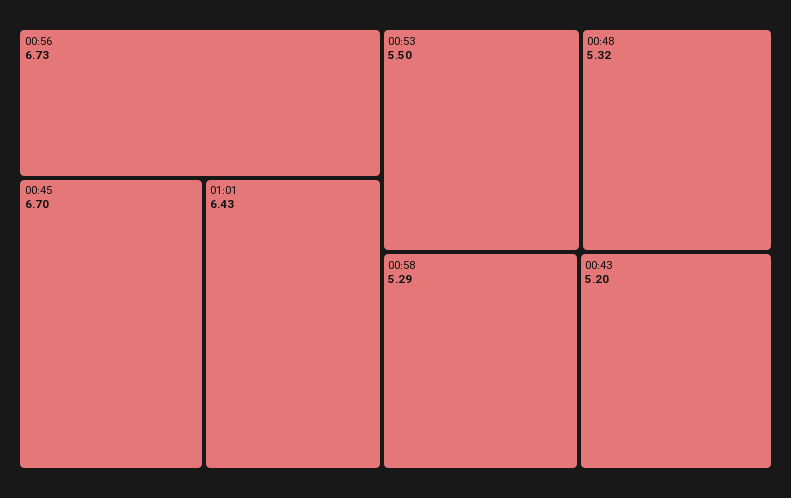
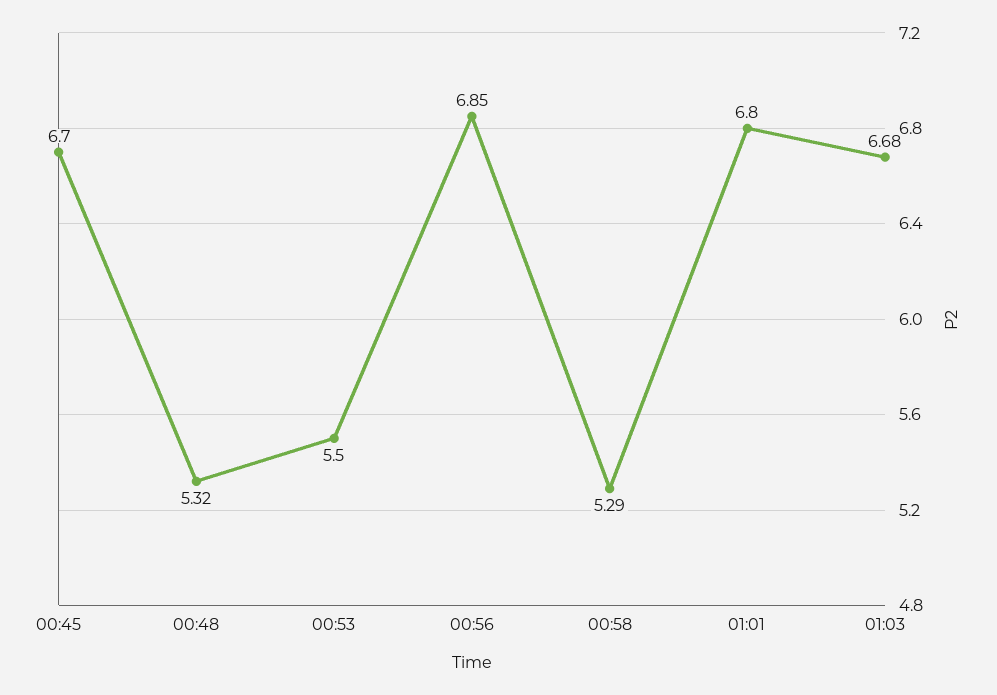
00:56: 6.73 -> 6.85
01:01: 6.43 -> 6.8
00:43: 5.2 -> none
01:03: none -> 6.68

